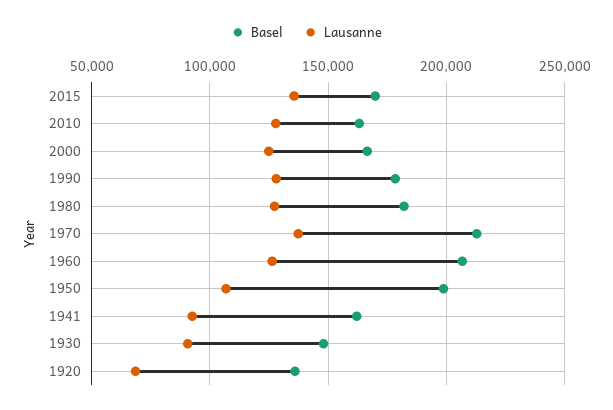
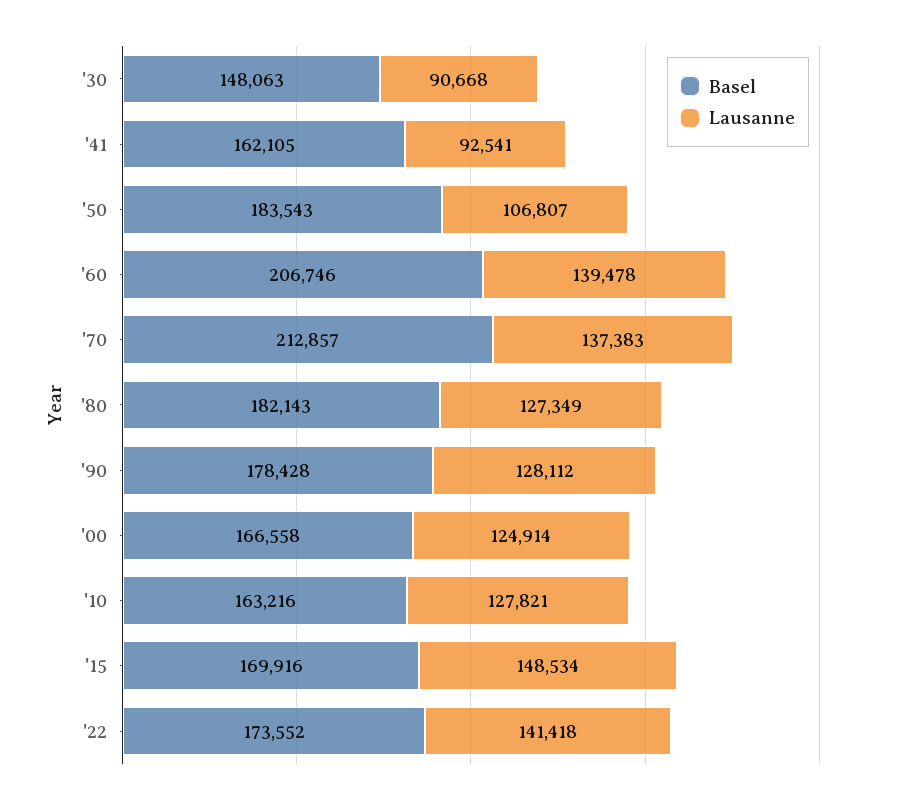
Lausanne, 2015: 135000 -> 148534
Lausanne, 1960: 125000 -> 139478
Basel, 1950: 200000 -> 183543
Basel, 1920: 135000 -> none
Lausanne, 1920: 70000 -> none
Basel, '22: none -> 173552
Lausanne, '22: none -> 141418

